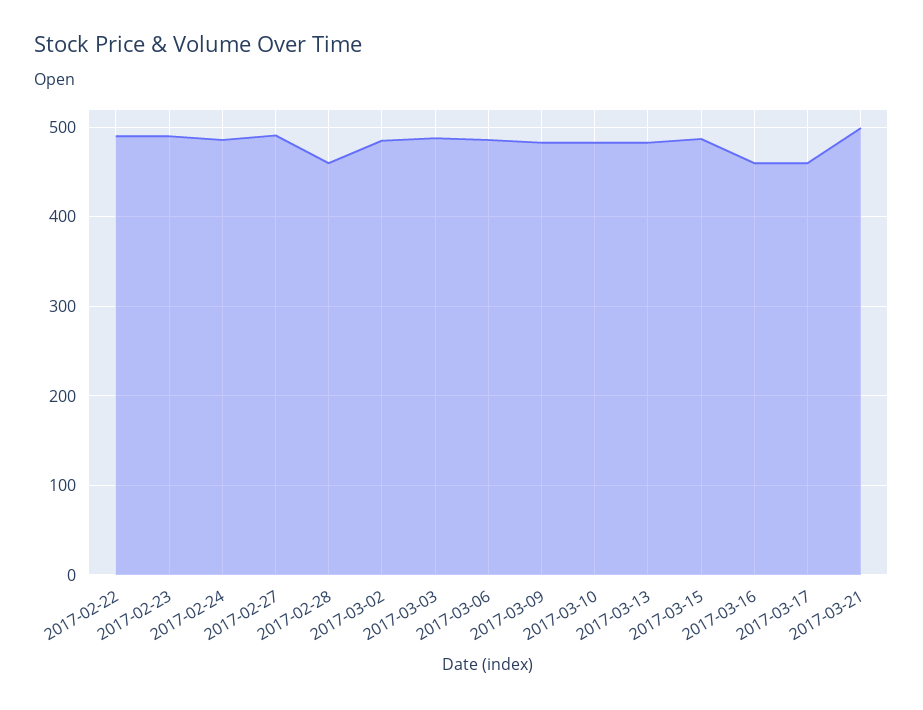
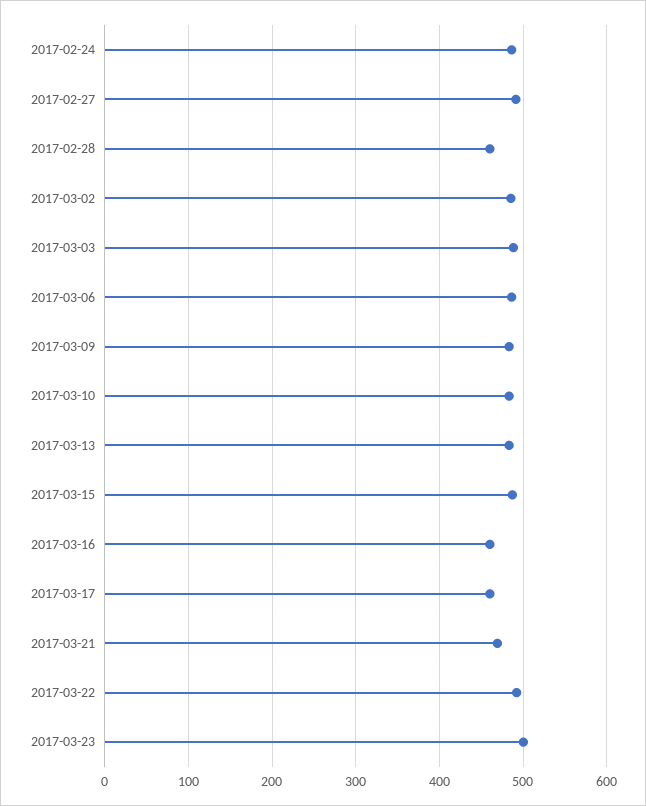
2017-02-22: 490 -> none
2017-02-23: 490 -> none
2017-03-21: 500 -> 470
2017-03-22: none -> 490
2017-03-23: none -> 500

